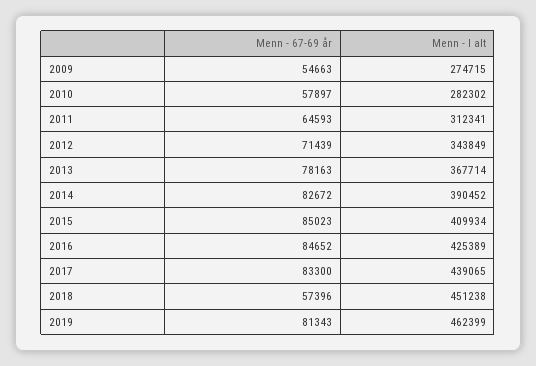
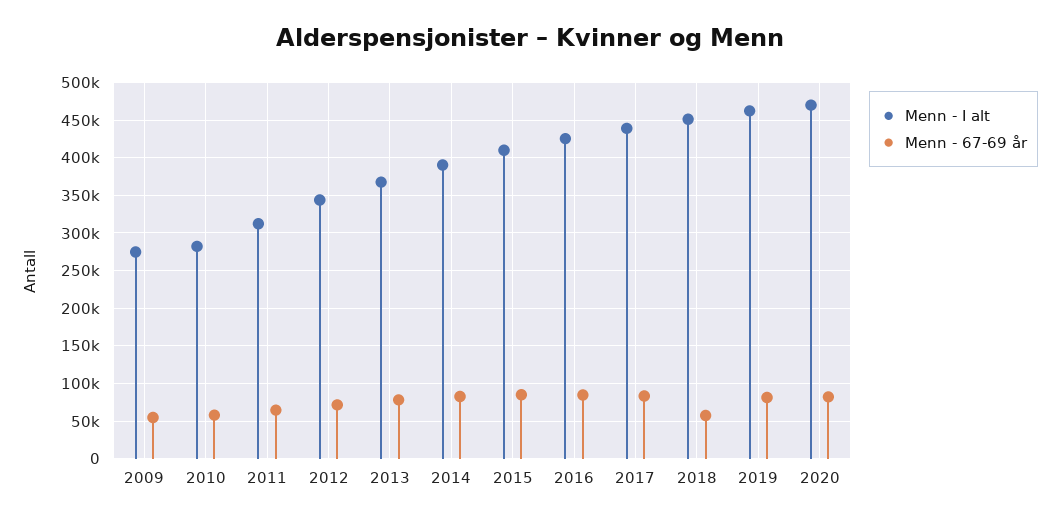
Menn - I alt, 2020: none -> 470000
Menn - 67-69 år, 2020: none -> 80000

